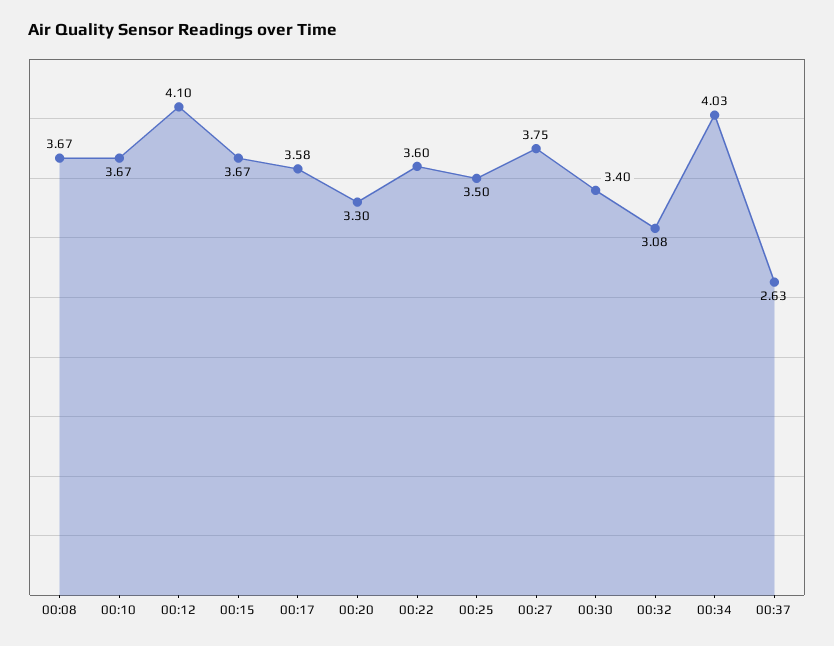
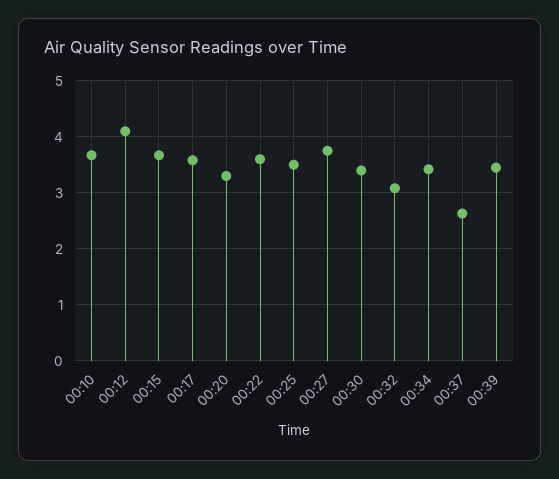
00:08: 3.67 -> none
00:34: 4.03 -> 3.4
00:39: none -> 3.4

